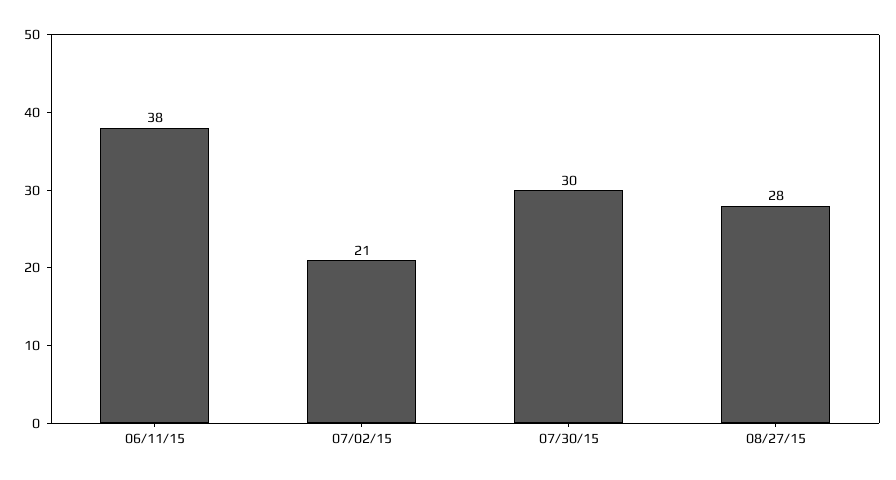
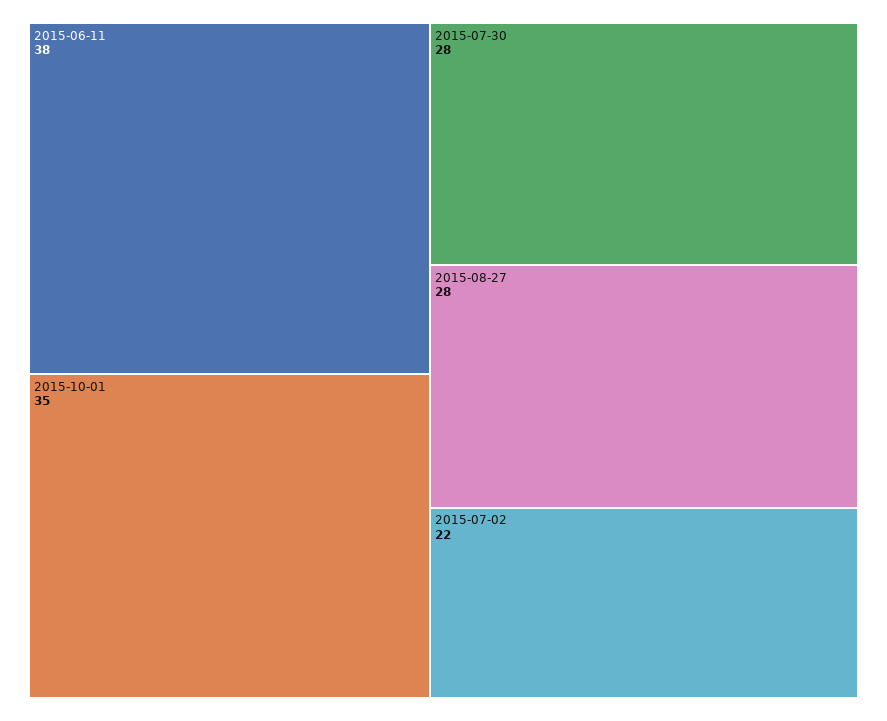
07/02/15: 21 -> 22
07/30/15: 30 -> 28
2015-10-01: none -> 35

